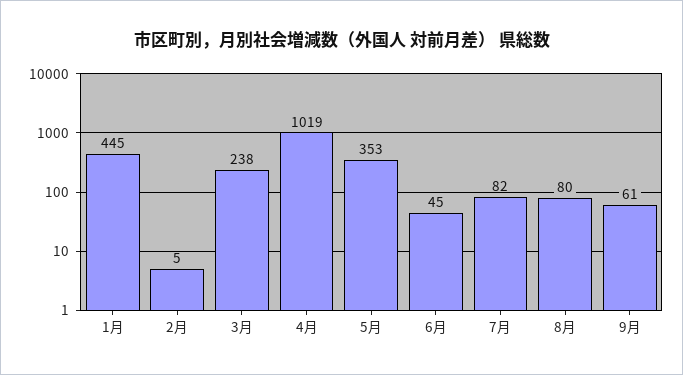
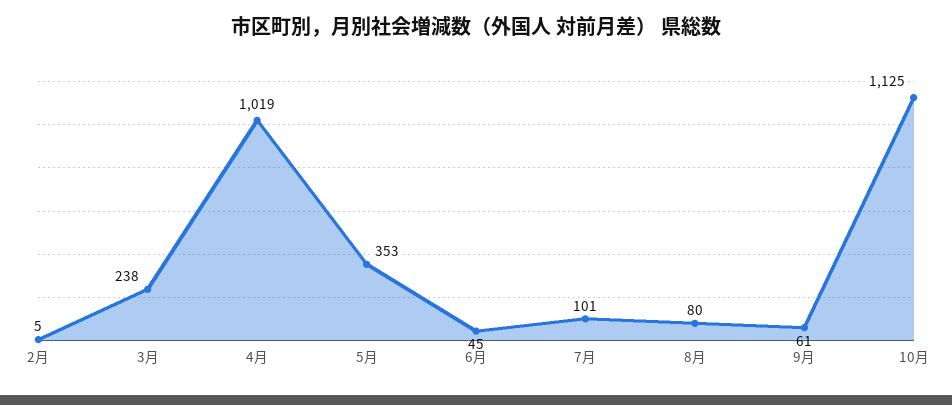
1月: 445 -> none
7月: 82 -> 101
10月: none -> 1125

